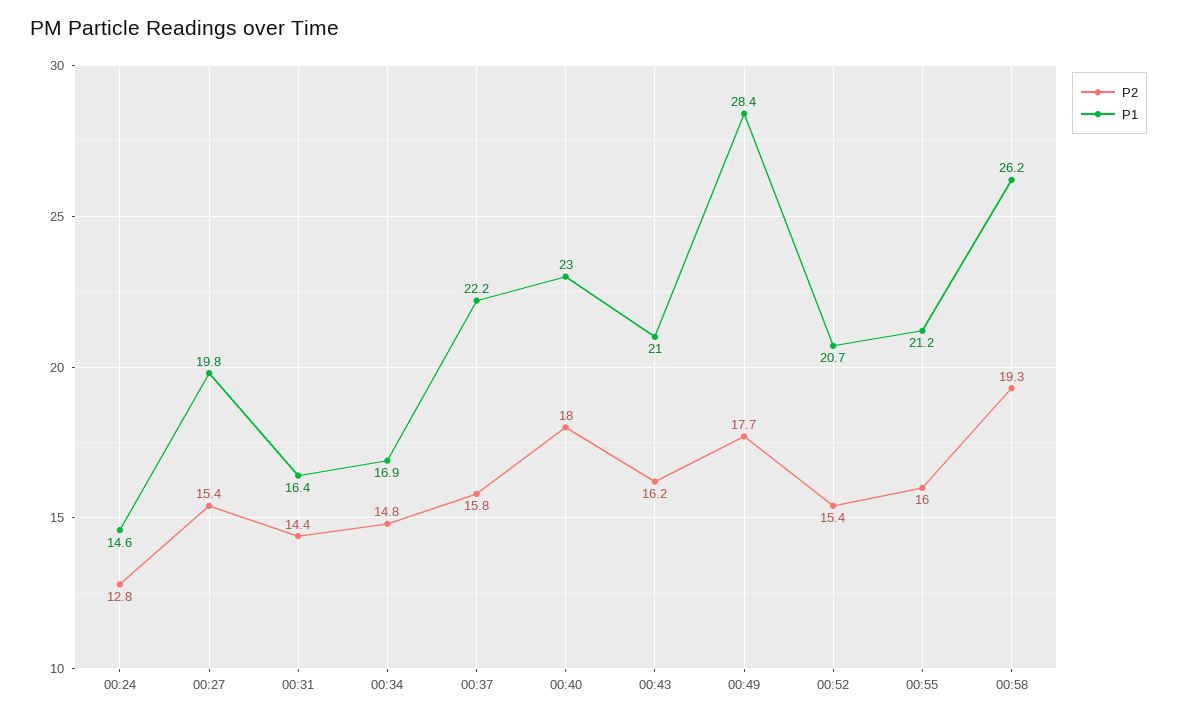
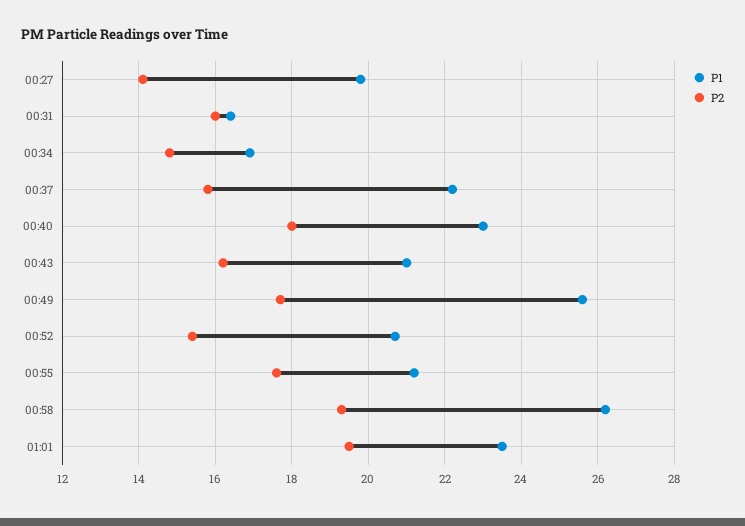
P2, 00:24: 12.8 -> none
P1, 00:24: 14.6 -> none
P2, 00:27: 15.4 -> 14
P2, 00:31: 14.4 -> 16
P1, 00:49: 28.4 -> 25.5
P2, 00:55: 16 -> 17.5
P1, 01:01: none -> 23.5
P2, 01:01: none -> 19.5

